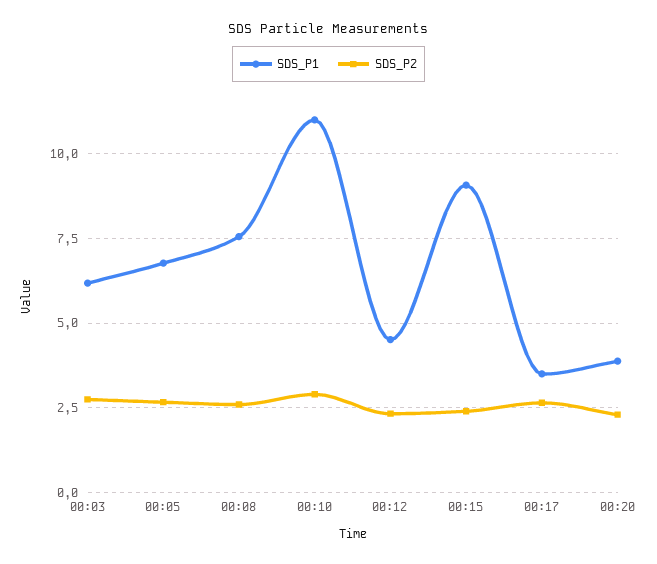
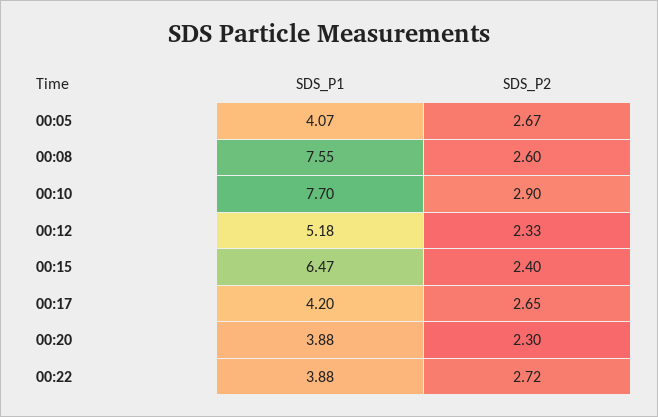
SDS_P1, 00:03: 6.25 -> none
SDS_P2, 00:03: 2.75 -> none
SDS_P1, 00:05: 6.75 -> 4.07
SDS_P1, 00:10: 11 -> 7.7
SDS_P1, 00:12: 4.5 -> 5.18
SDS_P1, 00:15: 9 -> 6.47
SDS_P1, 00:17: 3.5 -> 4.2
SDS_P1, 00:22: none -> 3.88
SDS_P2, 00:22: none -> 2.72

